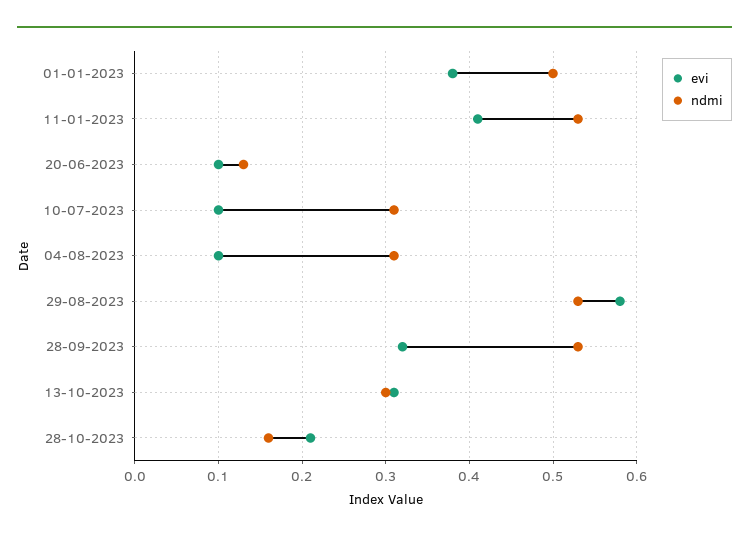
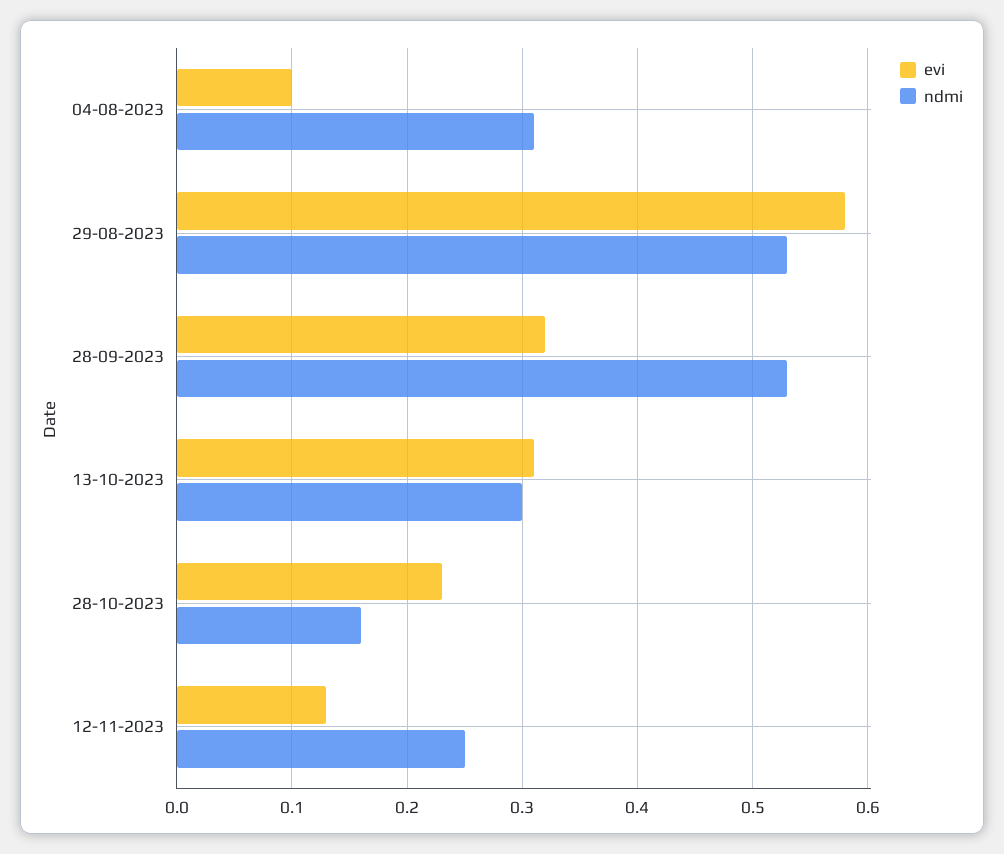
evi, 01-01-2023: 0.38 -> none
ndmi, 01-01-2023: 0.5 -> none
evi, 11-01-2023: 0.41 -> none
ndmi, 11-01-2023: 0.53 -> none
evi, 20-06-2023: 0.1 -> none
ndmi, 20-06-2023: 0.13 -> none
evi, 10-07-2023: 0.1 -> none
ndmi, 10-07-2023: 0.31 -> none
evi, 28-10-2023: 0.21 -> 0.23
evi, 12-11-2023: none -> 0.13
ndmi, 12-11-2023: none -> 0.25

